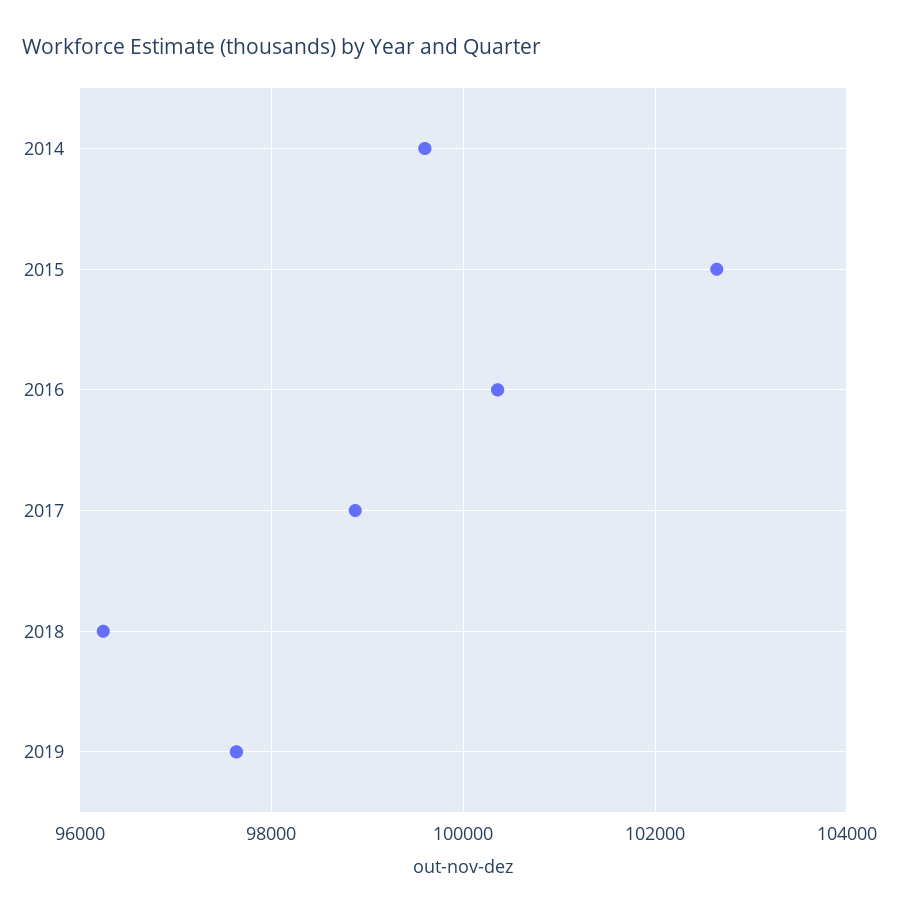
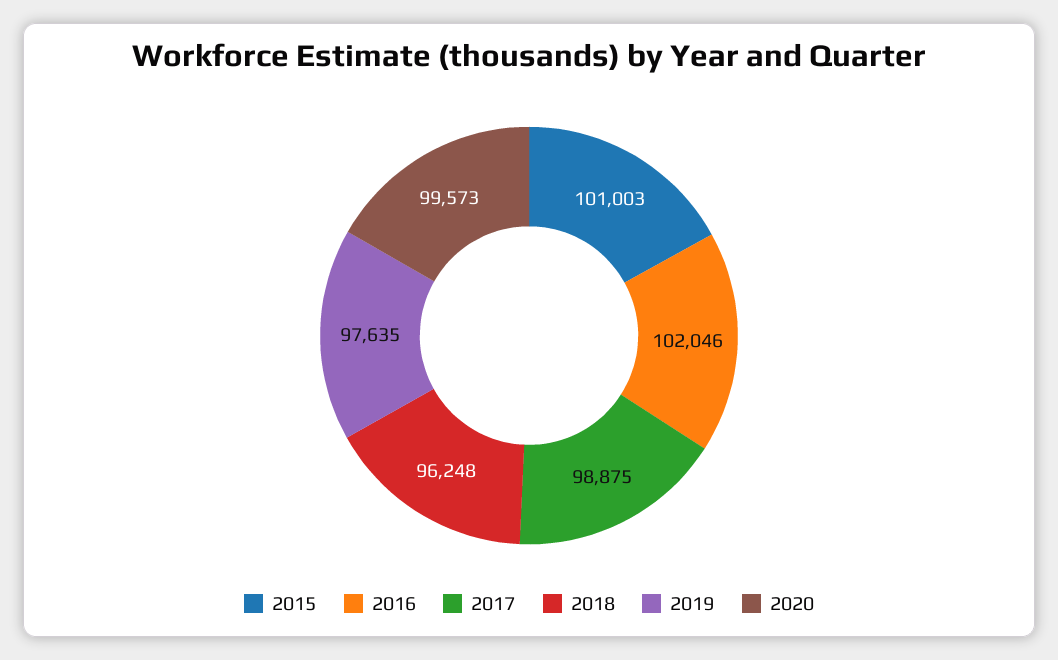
2014: 99600 -> none
2015: 102600 -> 101003
2016: 100400 -> 102046
2020: none -> 99573

